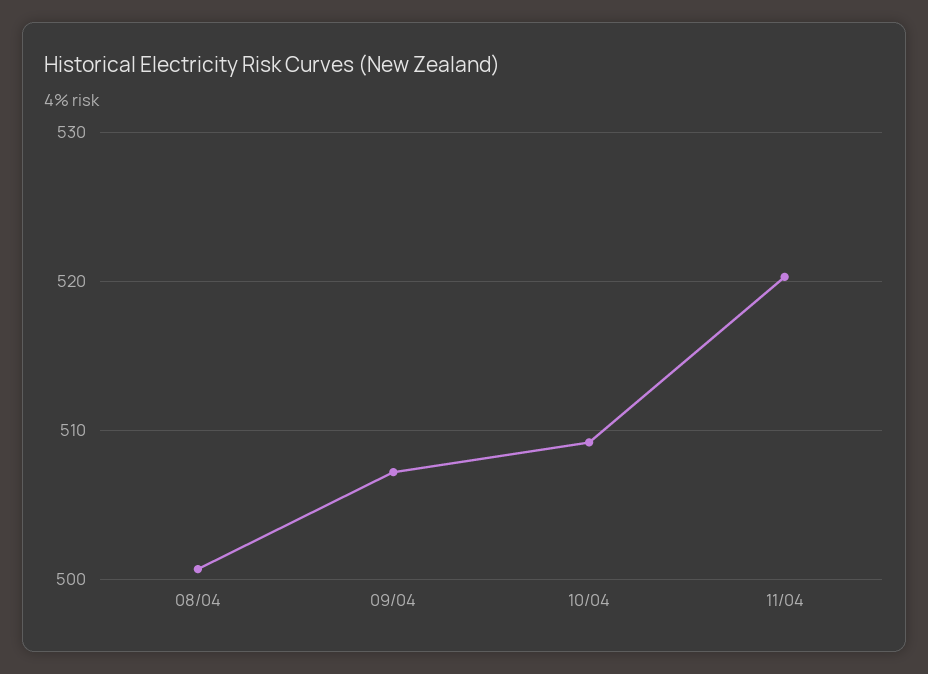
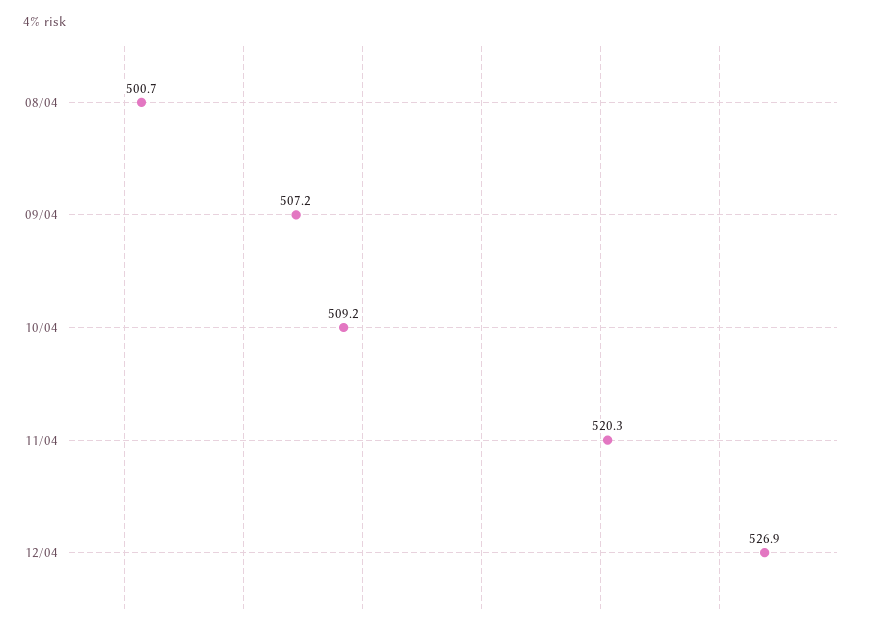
12/04: none -> 526.9

